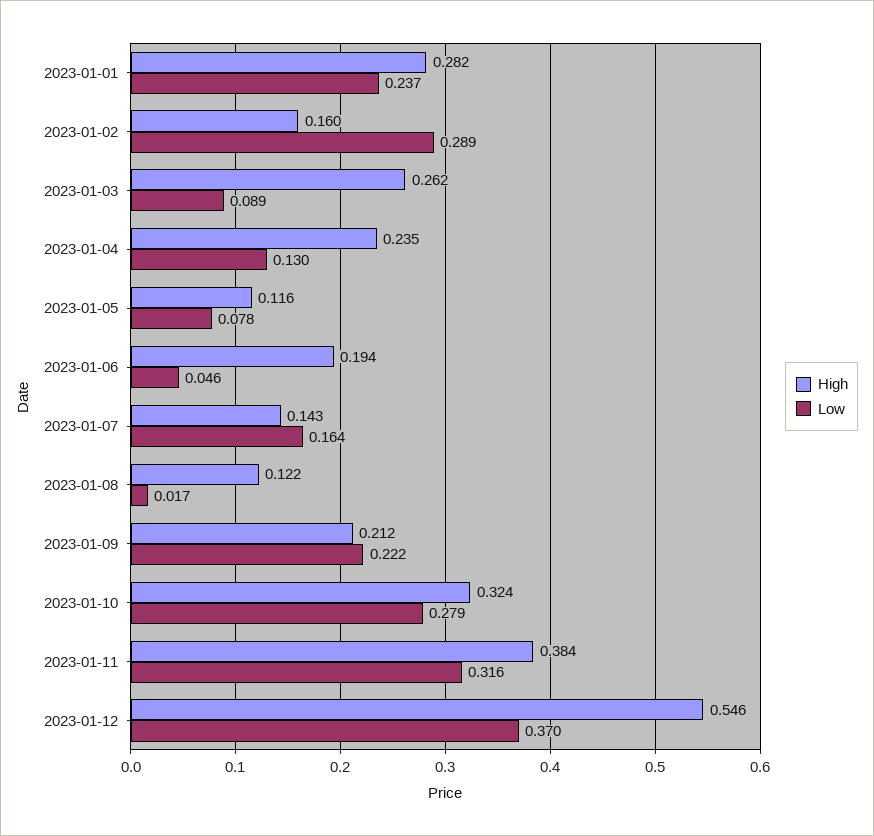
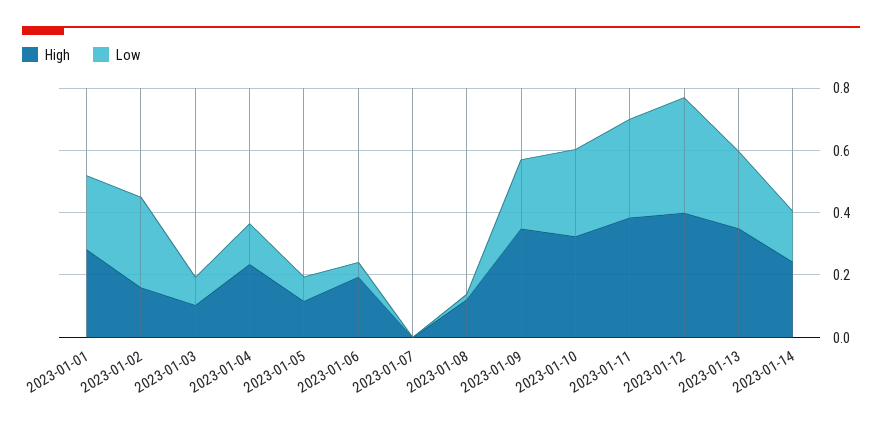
High, 2023-01-03: 0.262 -> 0.1
High, 2023-01-07: 0.143 -> 0
Low, 2023-01-07: 0.164 -> 0
High, 2023-01-09: 0.212 -> 0.35
High, 2023-01-12: 0.546 -> 0.4
High, 2023-01-13: none -> 0.35
Low, 2023-01-13: none -> 0.25
High, 2023-01-14: none -> 0.25
Low, 2023-01-14: none -> 0.15

